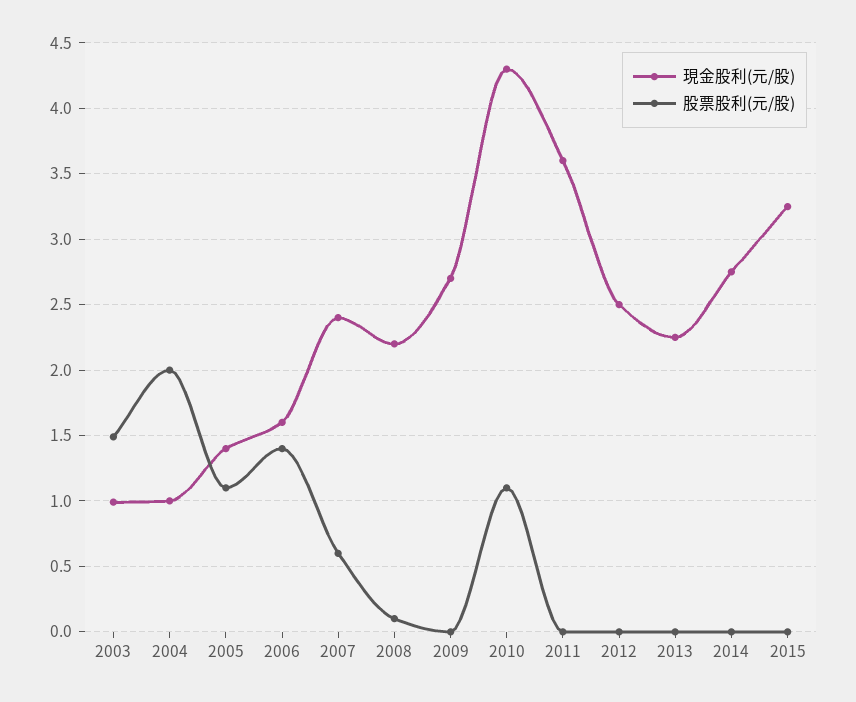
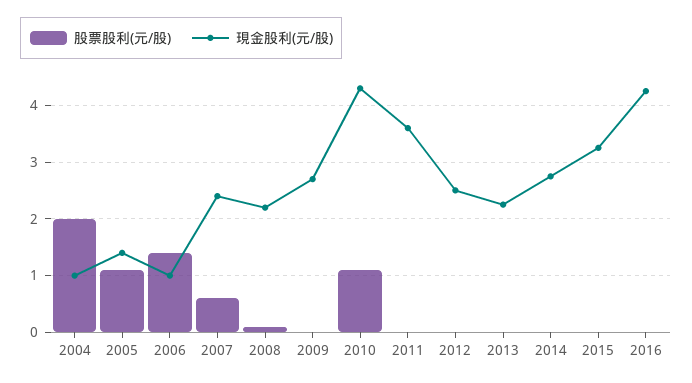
現金股利(元/股), 2003: 1 -> none
股票股利(元/股), 2003: 1.5 -> none
現金股利(元/股), 2006: 1.6 -> 1
股票股利(元/股), 2016: none -> 0
現金股利(元/股), 2016: none -> 4.2

